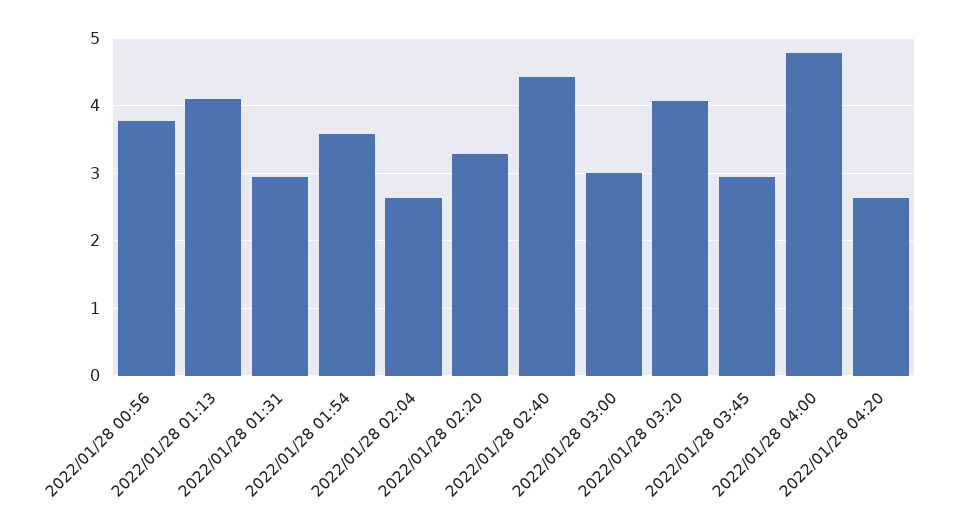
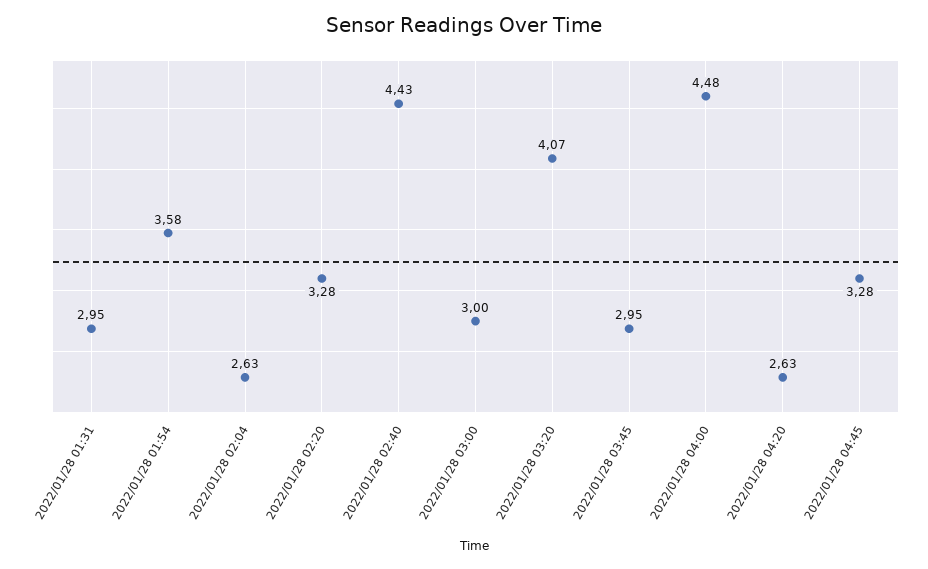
2022/01/28 00:56: 3.8 -> none
2022/01/28 01:13: 4.1 -> none
2022/01/28 04:00: 4.8 -> 4.48
2022/01/28 04:45: none -> 3.28

